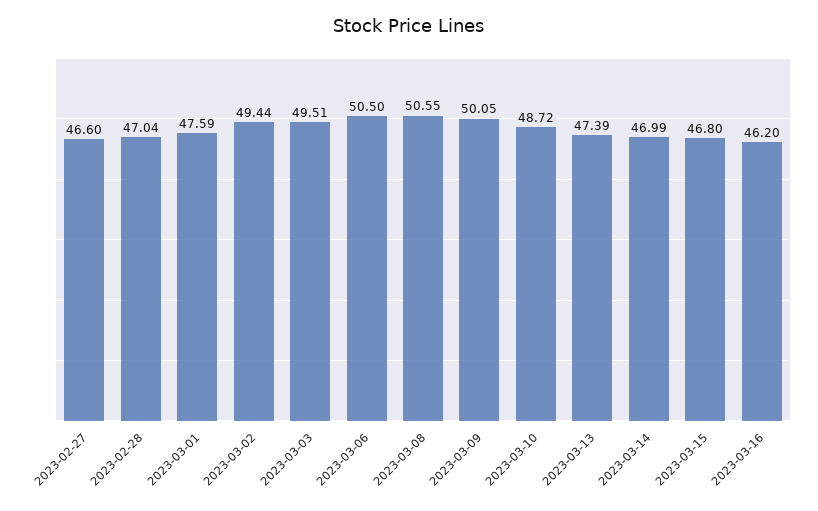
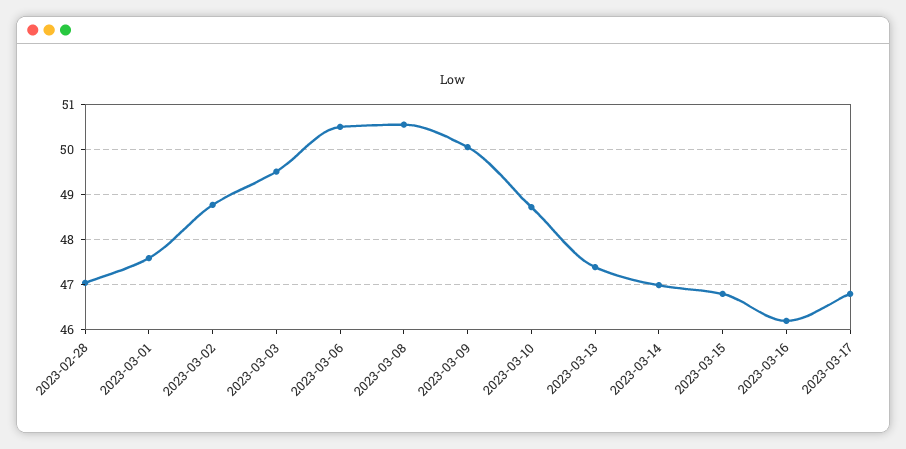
2023-02-27: 46.6 -> none
2023-03-02: 49.44 -> 48.8
2023-03-17: none -> 46.8

